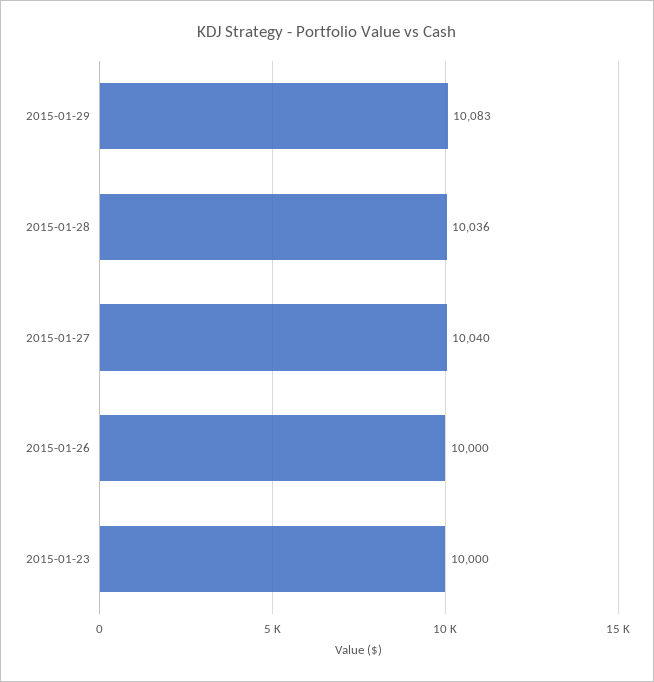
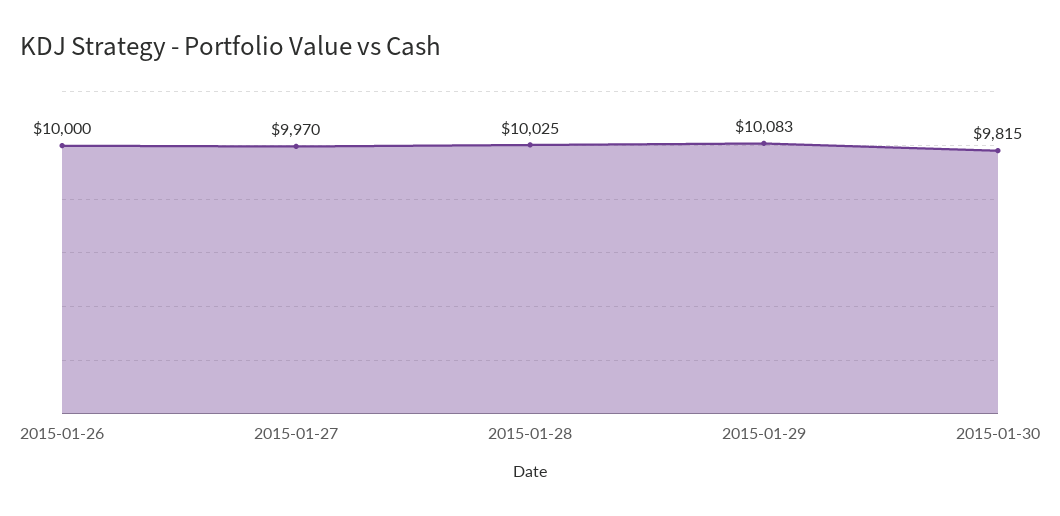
2015-01-28: 10036 -> 10025
2015-01-27: 10040 -> 9970
2015-01-23: 10000 -> none
2015-01-30: none -> 9815

